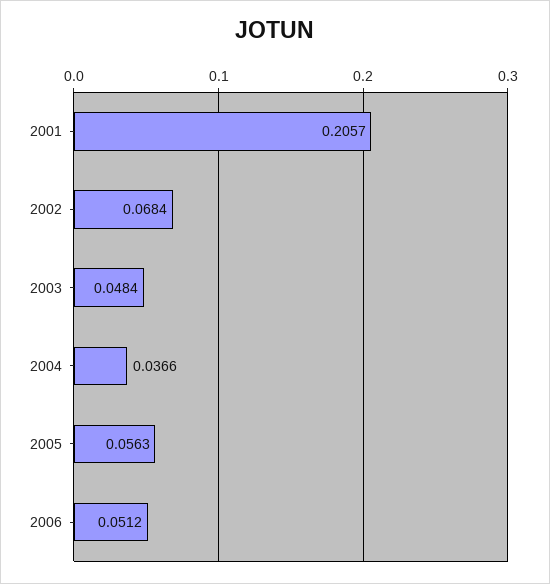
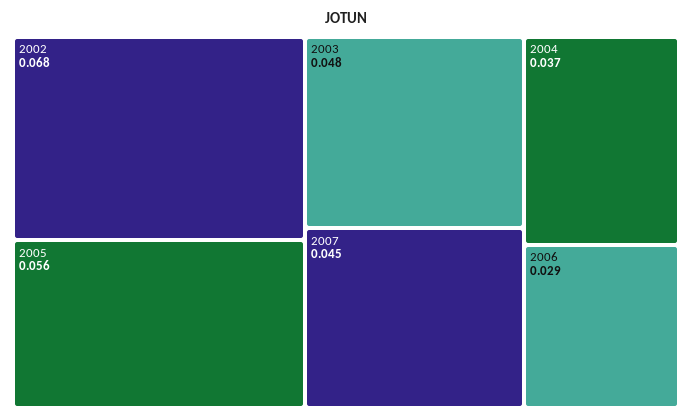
2001: 0.2057 -> none
2006: 0.0512 -> 0.029
2007: none -> 0.045

